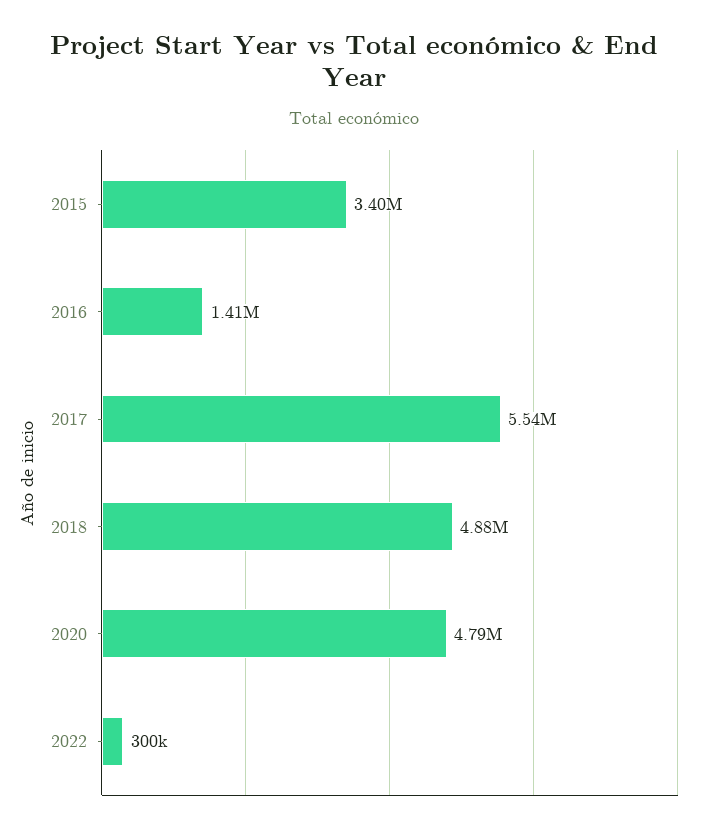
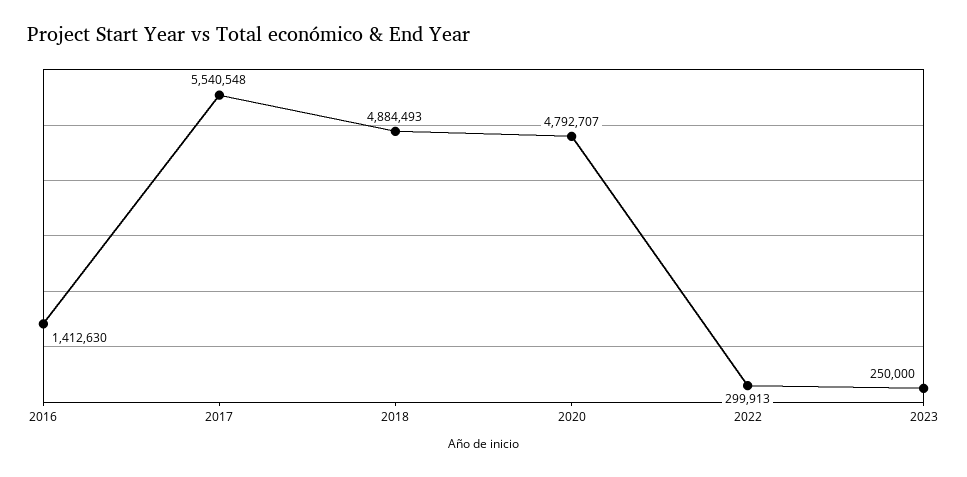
2015: 3400000 -> none
2023: none -> 250000

